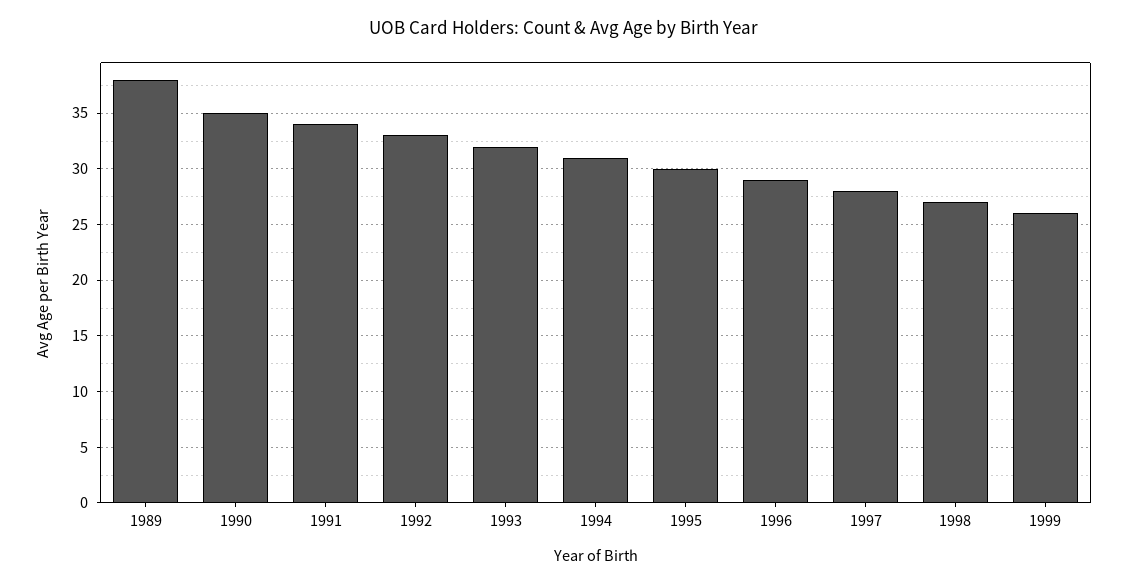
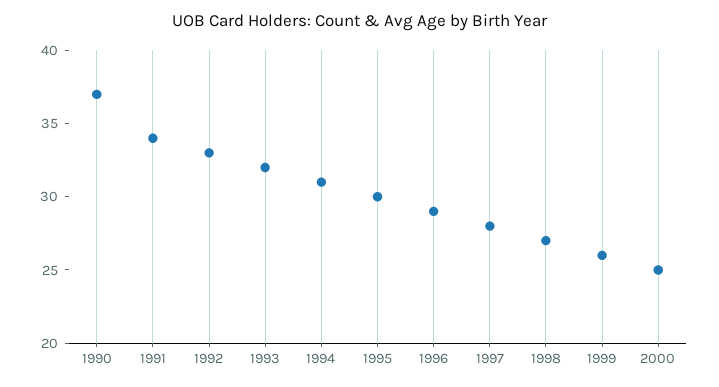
1989: 38 -> none
1990: 35 -> 37
2000: none -> 25

